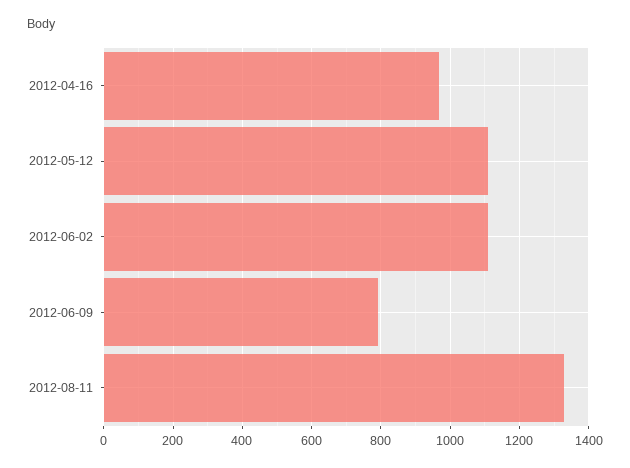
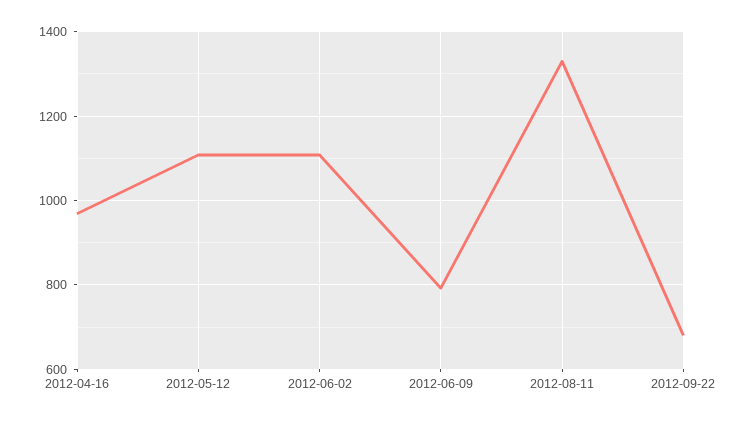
2012-09-22: none -> 680

